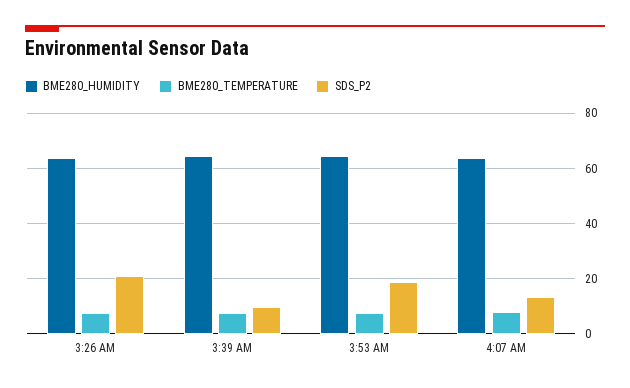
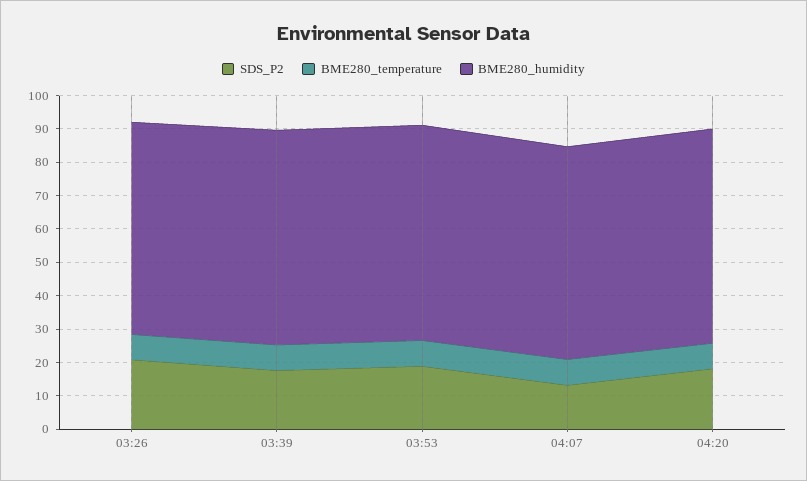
SDS_P2, 3:39 AM: 10 -> 17.5
SDS_P2, 04:20: none -> 17.5
BME280_TEMPERATURE, 04:20: none -> 7.5
BME280_HUMIDITY, 04:20: none -> 65

